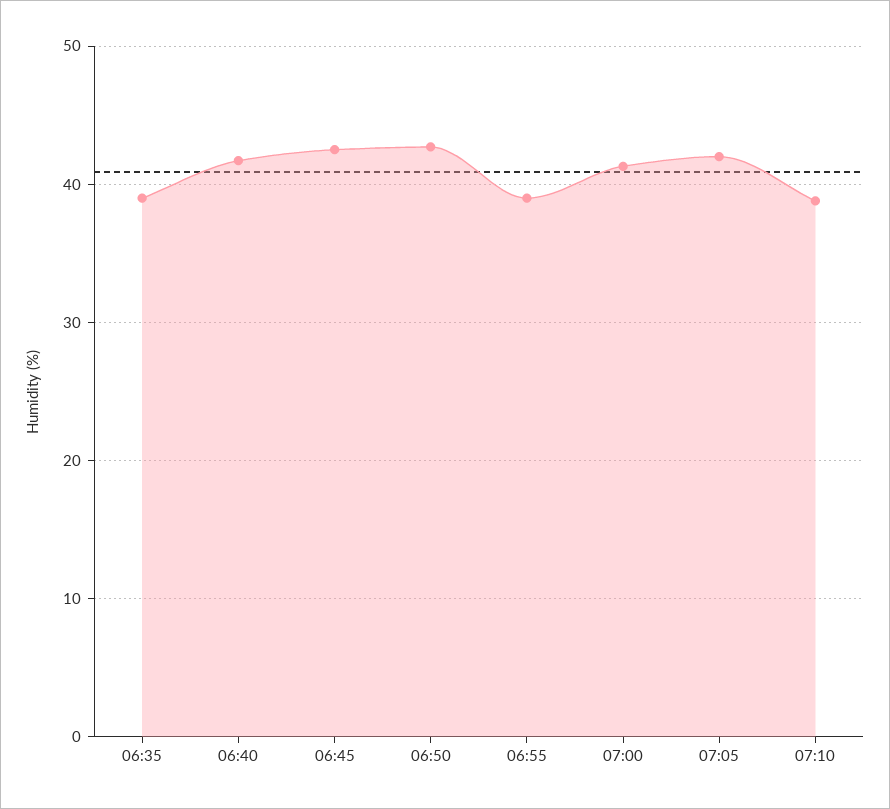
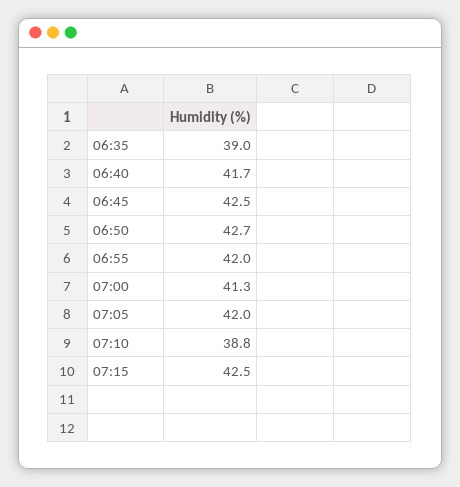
06:55: 39 -> 42
07:15: none -> 42.5

